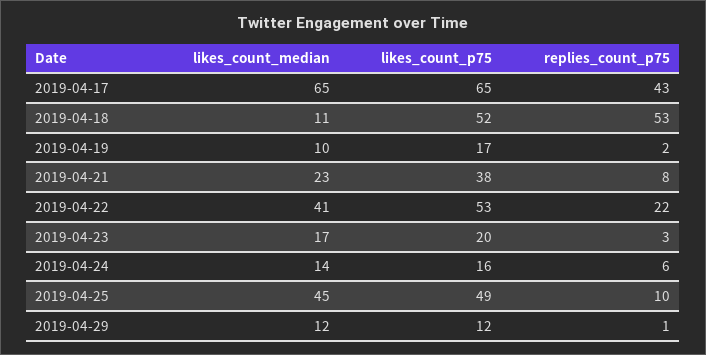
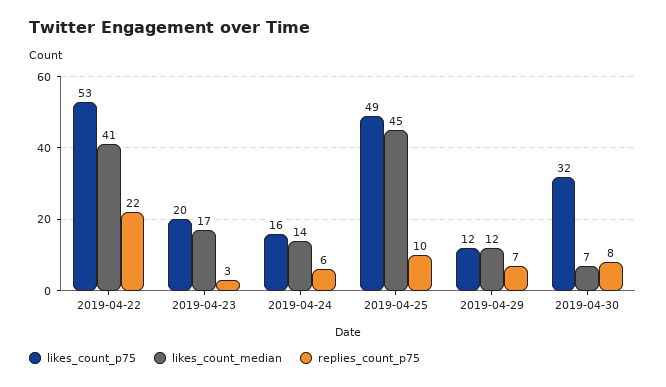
likes_count_median, 2019-04-17: 65 -> none
likes_count_p75, 2019-04-17: 65 -> none
replies_count_p75, 2019-04-17: 43 -> none
likes_count_median, 2019-04-18: 11 -> none
likes_count_p75, 2019-04-18: 52 -> none
replies_count_p75, 2019-04-18: 53 -> none
likes_count_median, 2019-04-19: 10 -> none
likes_count_p75, 2019-04-19: 17 -> none
replies_count_p75, 2019-04-19: 2 -> none
likes_count_median, 2019-04-21: 23 -> none
likes_count_p75, 2019-04-21: 38 -> none
replies_count_p75, 2019-04-21: 8 -> none
replies_count_p75, 2019-04-29: 1 -> 7
likes_count_p75, 2019-04-30: none -> 32
likes_count_median, 2019-04-30: none -> 7
replies_count_p75, 2019-04-30: none -> 8

